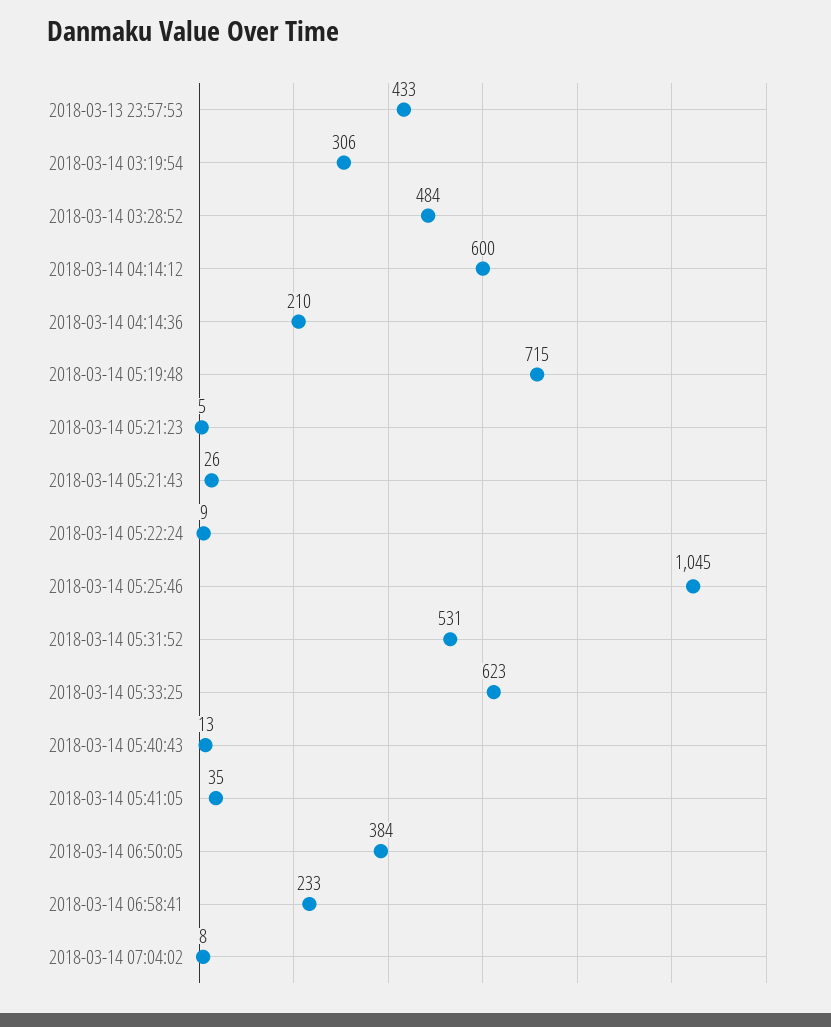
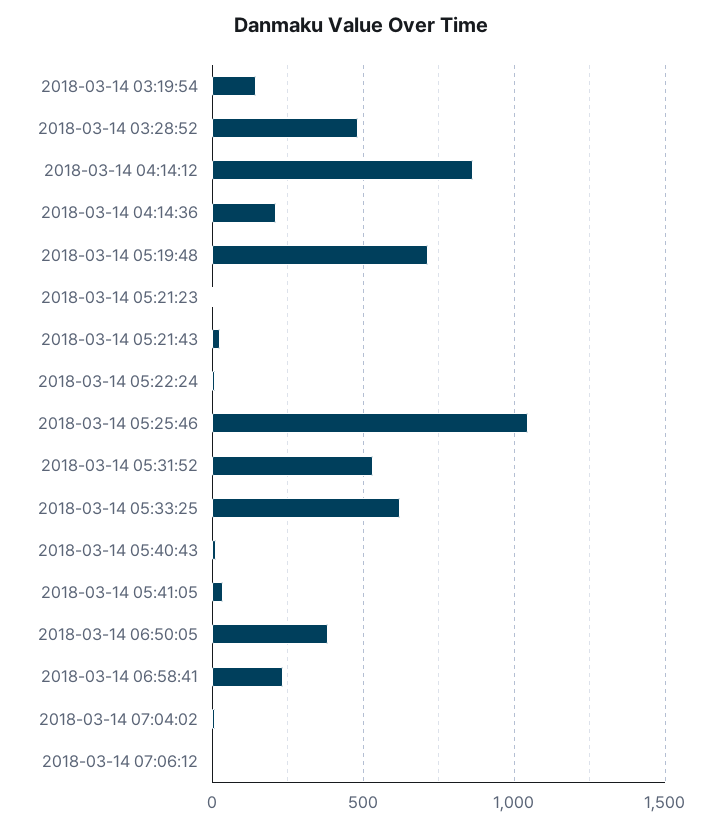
2018-03-13 23:57:53: 433 -> none
2018-03-14 03:19:54: 306 -> 150
2018-03-14 04:14:12: 600 -> 850
2018-03-14 07:06:12: none -> 0

